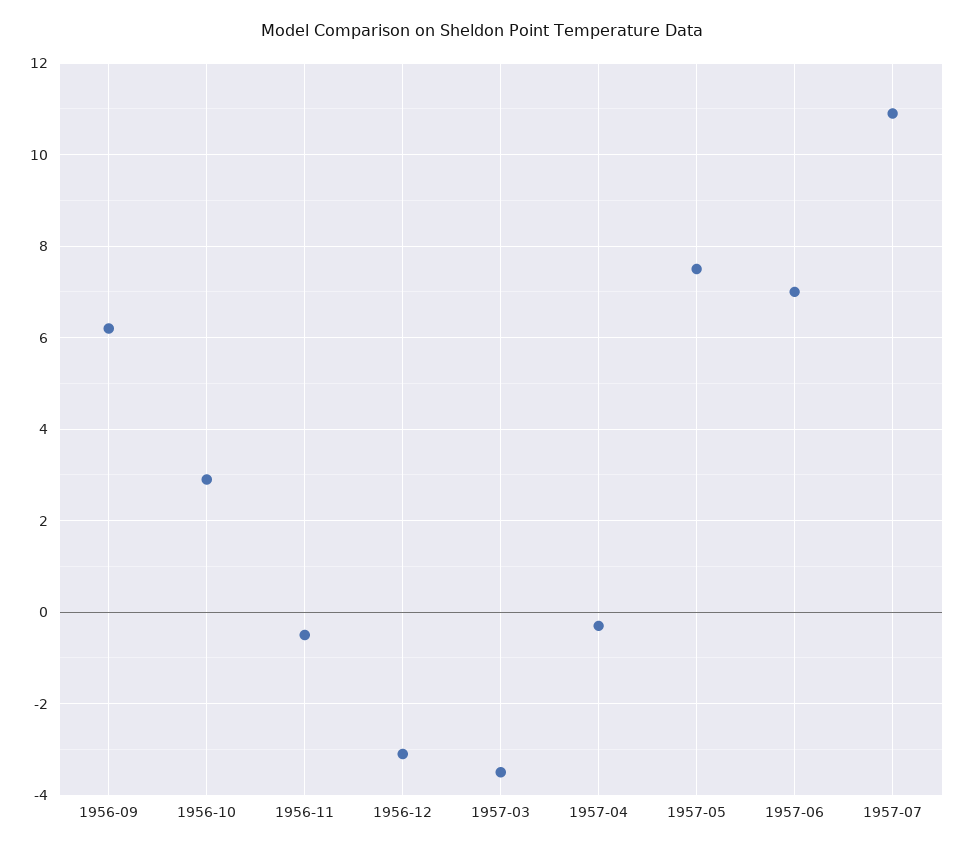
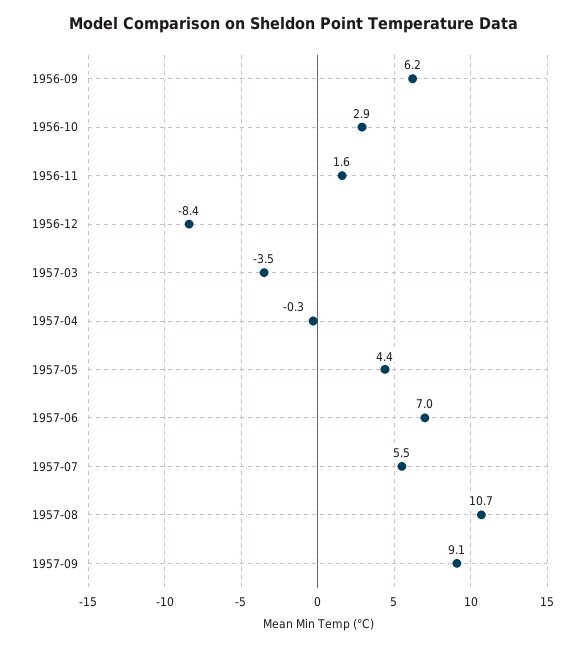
1956-11: -0.5 -> 1.6
1956-12: -3 -> -8.4
1957-05: 7.5 -> 4.4
1957-07: 11 -> 5.5
1957-08: none -> 10.7
1957-09: none -> 9.1

